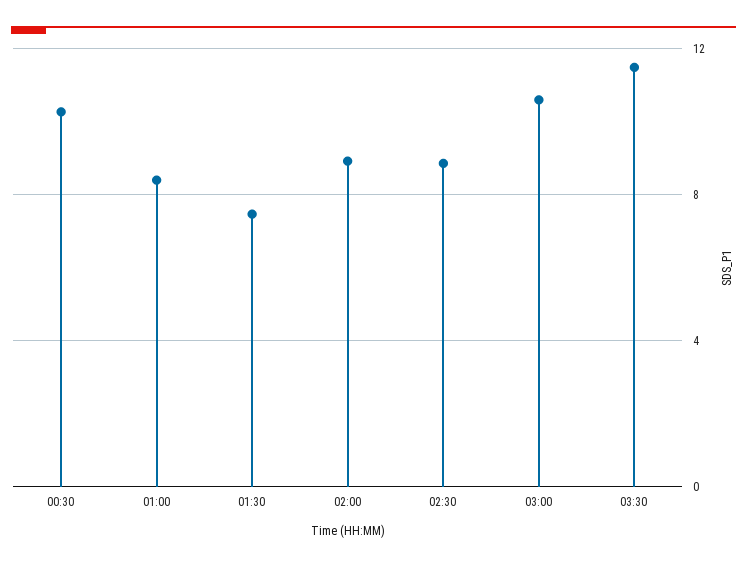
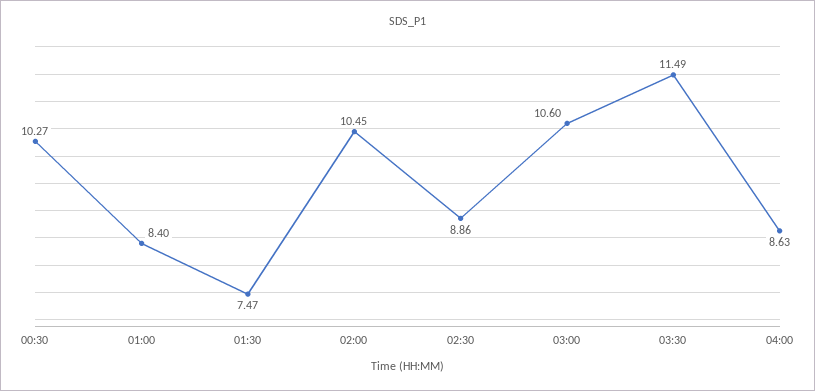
02:00: 9 -> 10.45
04:00: none -> 8.63

